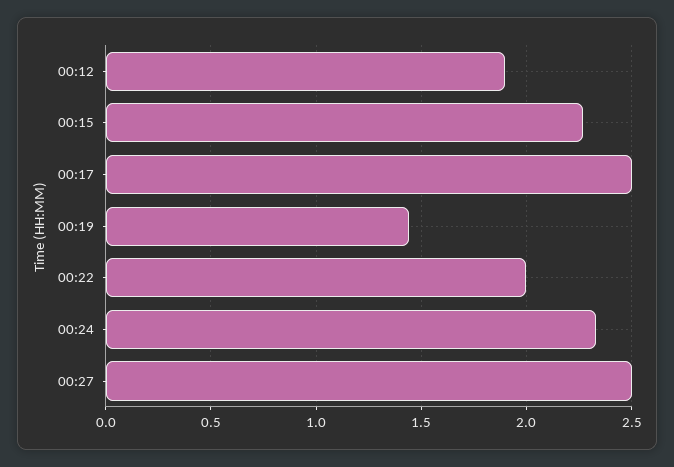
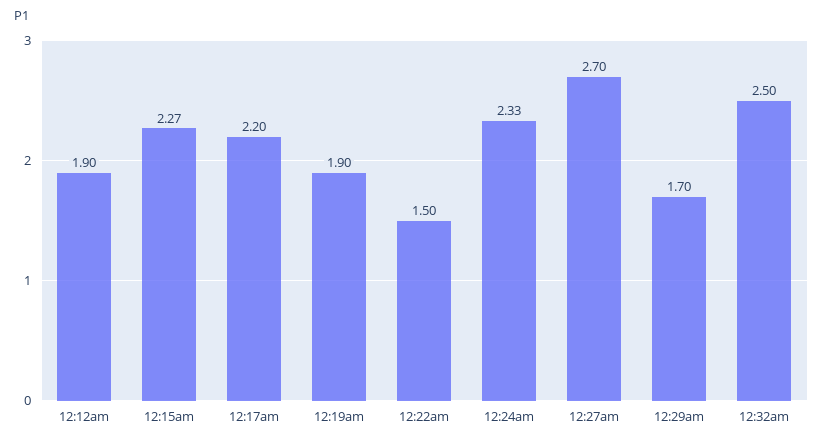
00:17: 2.5 -> 2.2
00:19: 1.45 -> 1.9
00:22: 2 -> 1.5
00:27: 2.5 -> 2.7
12:29am: none -> 1.7
12:32am: none -> 2.5

